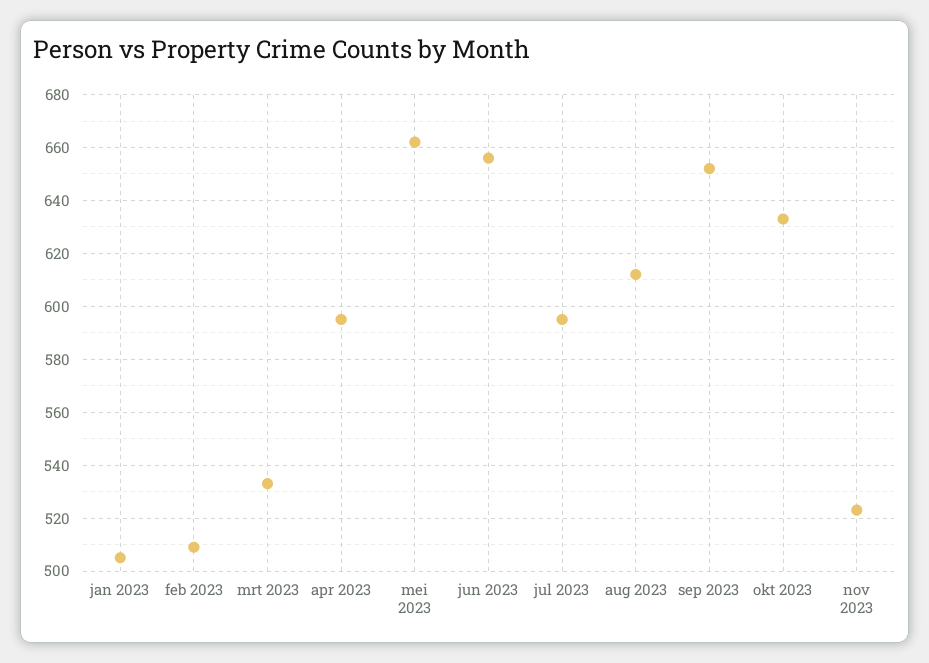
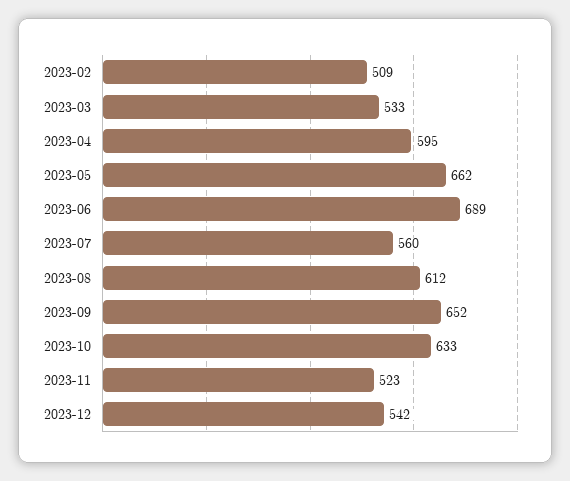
jan 2023: 505 -> none
jun 2023: 655 -> 689
jul 2023: 595 -> 560
2023-12: none -> 542

